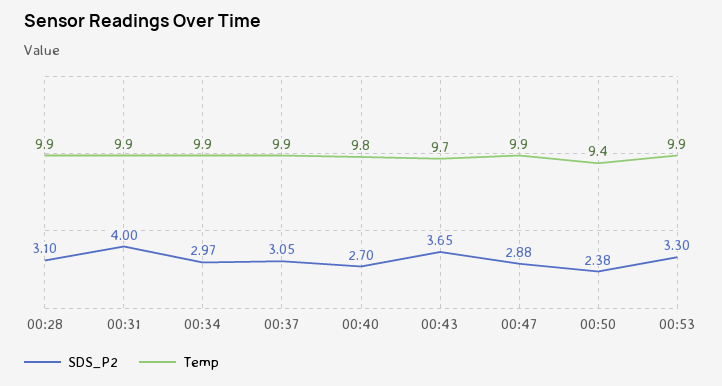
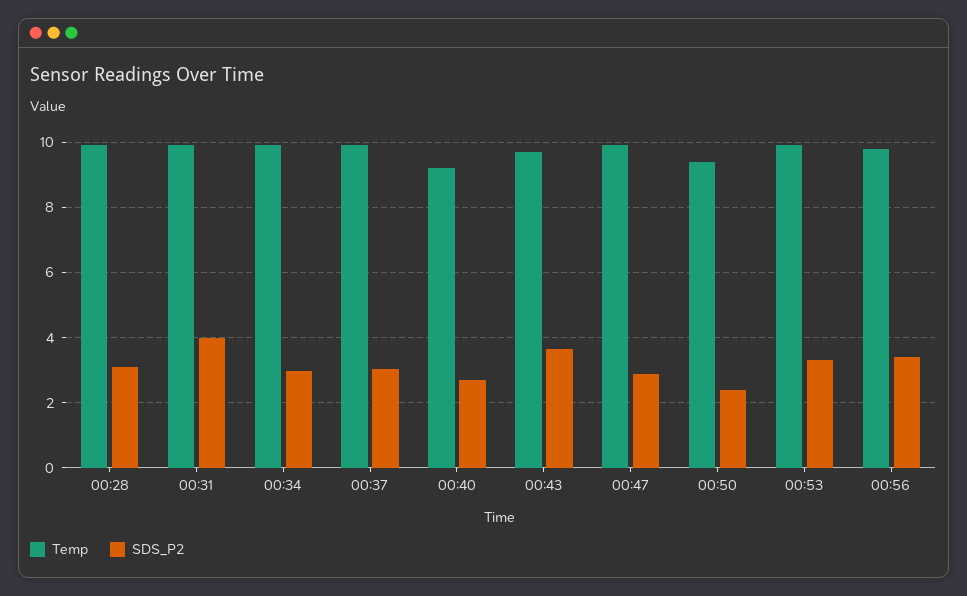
Temp, 00:40: 9.8 -> 9.2
Temp, 00:56: none -> 9.8
SDS_P2, 00:56: none -> 3.4

